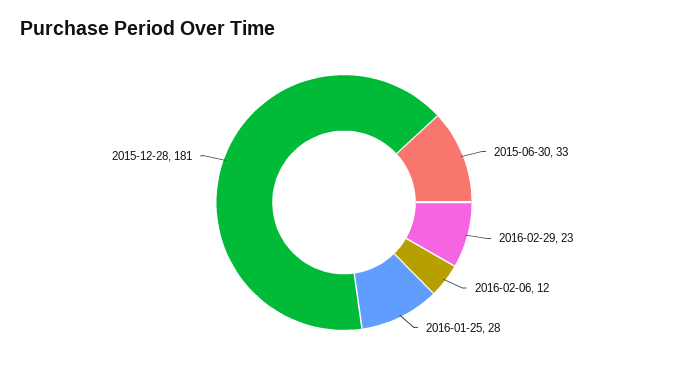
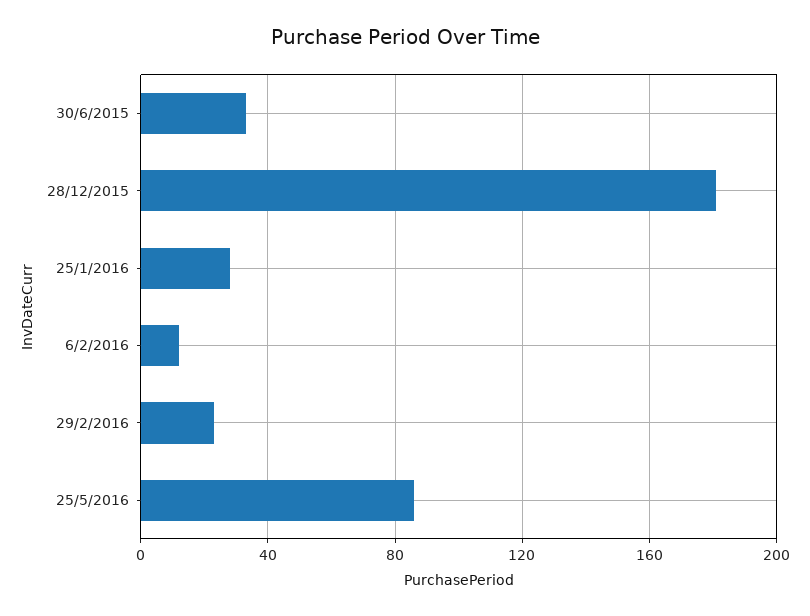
25/5/2016: none -> 85

